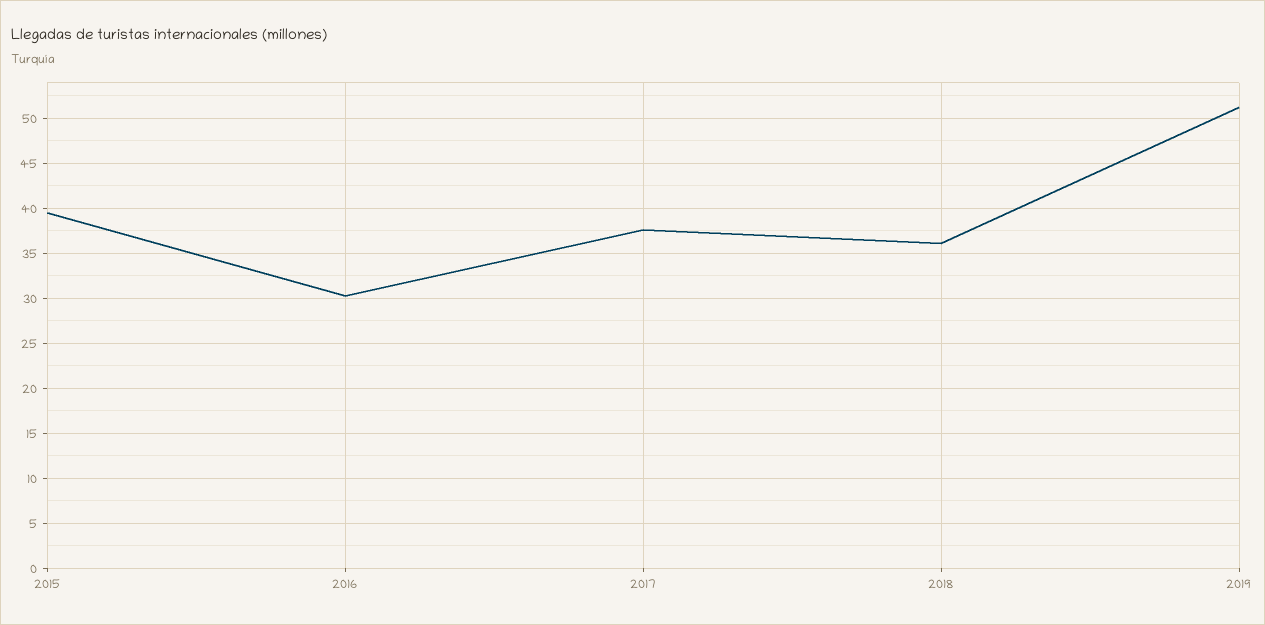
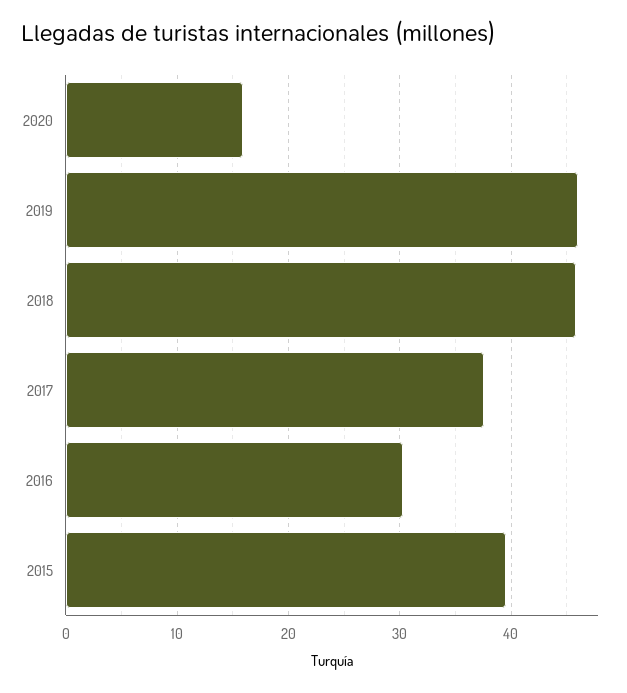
2018: 36 -> 46
2019: 51 -> 46
2020: none -> 16

